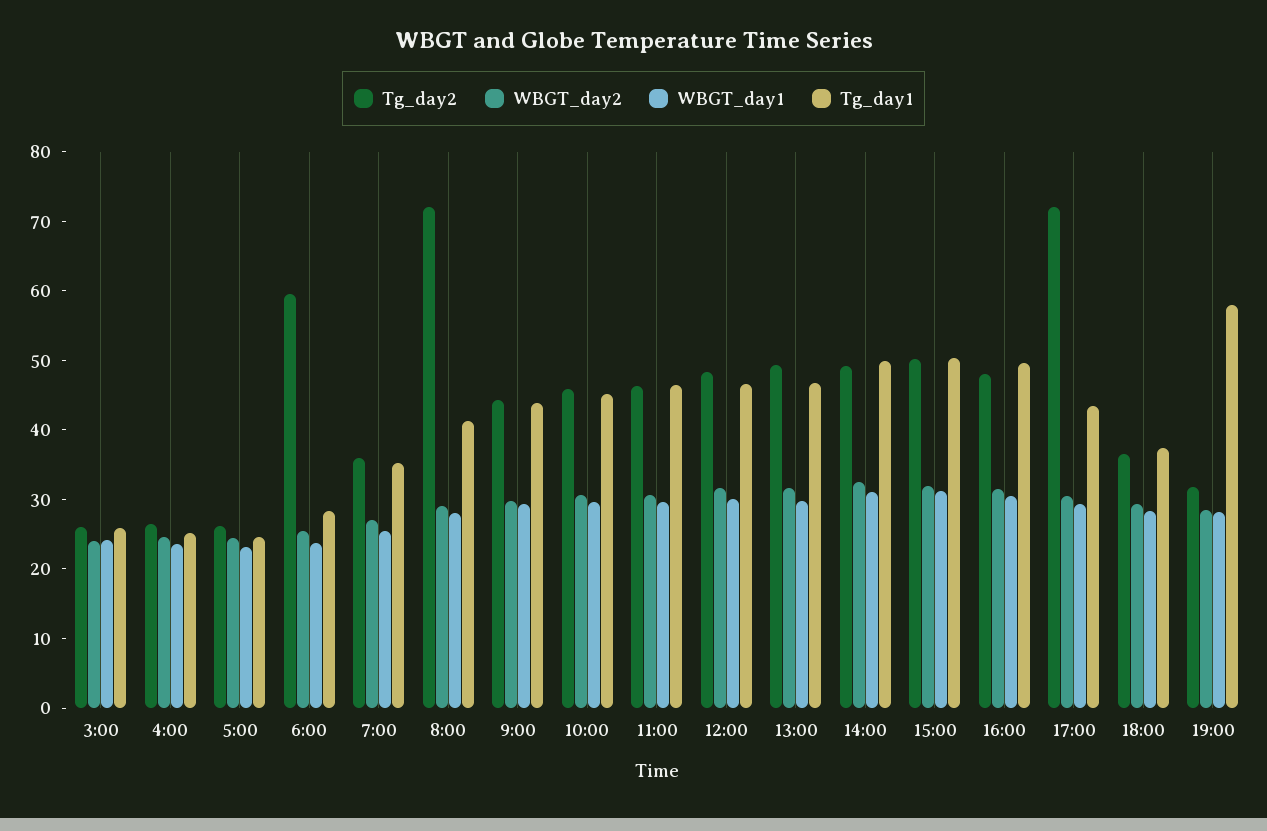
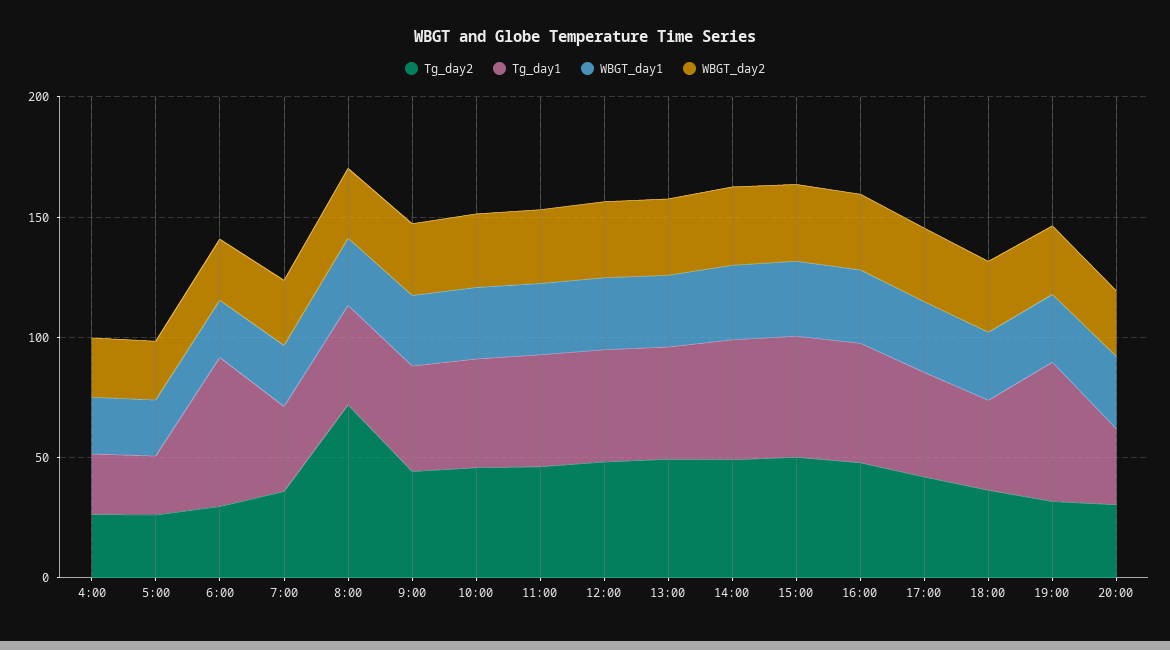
Tg_day2, 3:00: 26 -> none
WBGT_day2, 3:00: 24 -> none
WBGT_day1, 3:00: 24 -> none
Tg_day1, 3:00: 26 -> none
Tg_day2, 6:00: 60 -> 30
Tg_day1, 6:00: 28 -> 60
Tg_day2, 17:00: 72 -> 40
Tg_day2, 20:00: none -> 30
Tg_day1, 20:00: none -> 30
WBGT_day1, 20:00: none -> 30
WBGT_day2, 20:00: none -> 30

